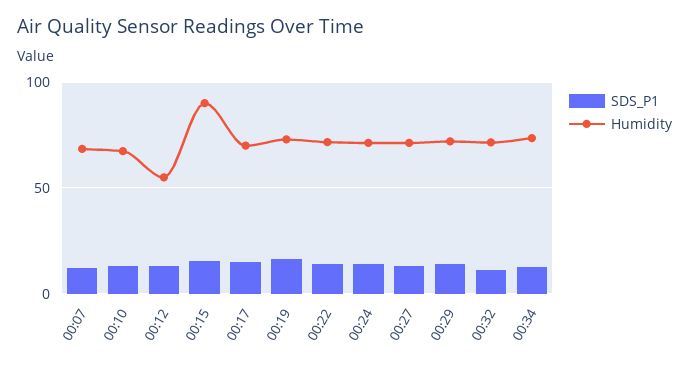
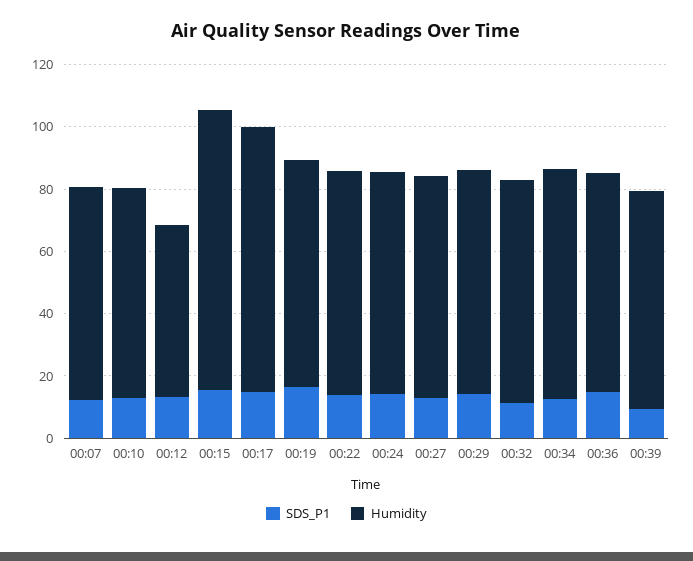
Humidity, 00:17: 70 -> 85
SDS_P1, 00:36: none -> 15
Humidity, 00:36: none -> 70
SDS_P1, 00:39: none -> 10
Humidity, 00:39: none -> 70

